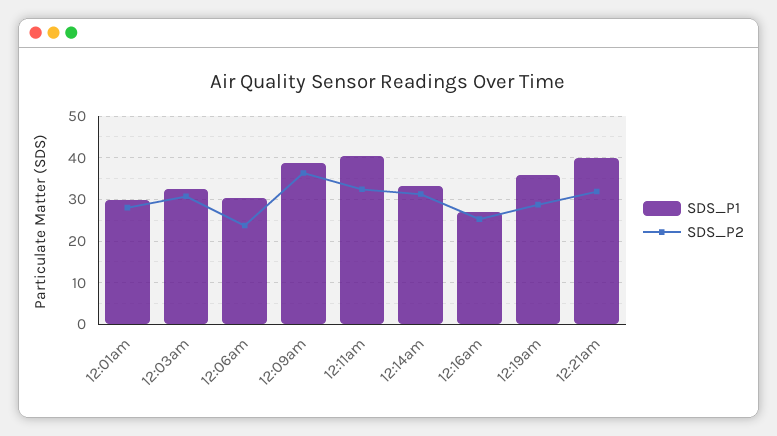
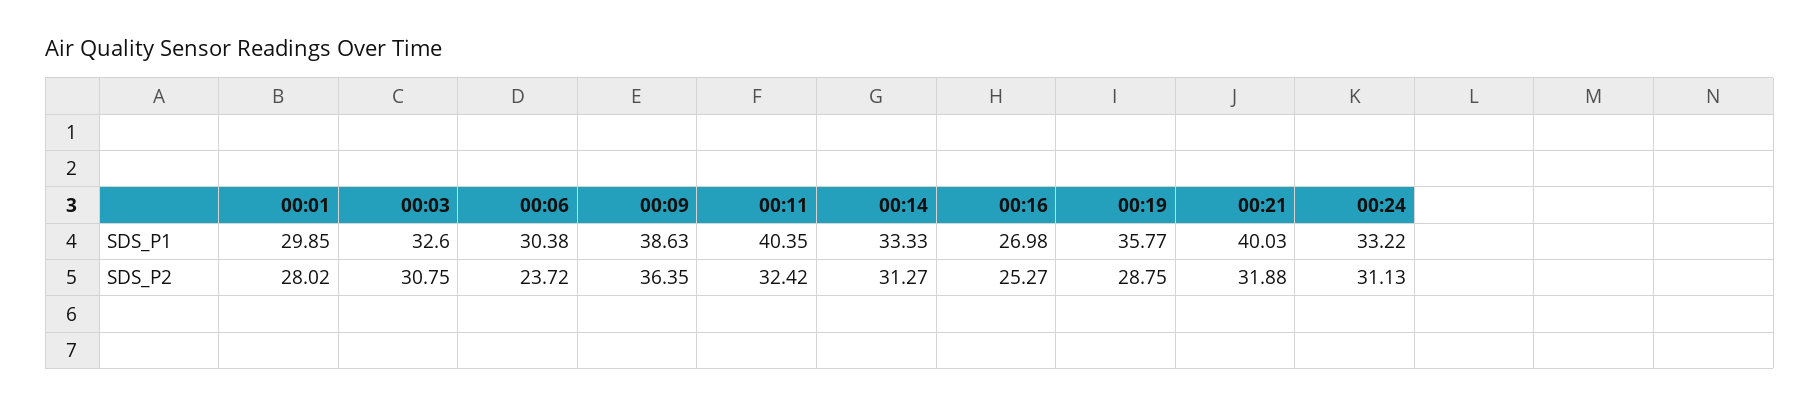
SDS_P1, 00:24: none -> 33.22
SDS_P2, 00:24: none -> 31.13

